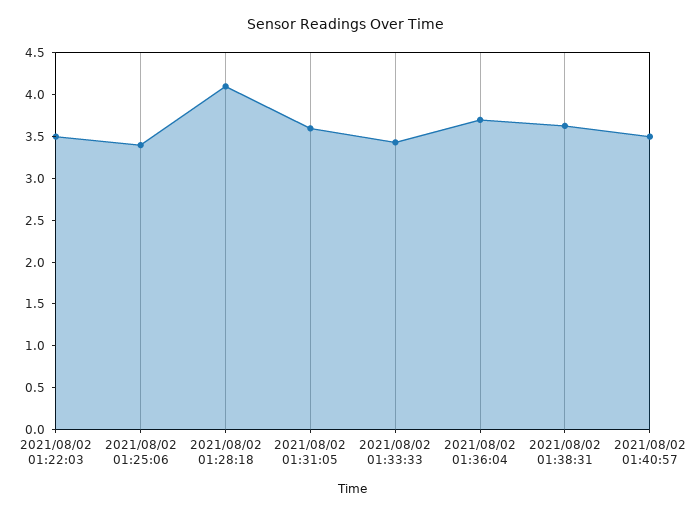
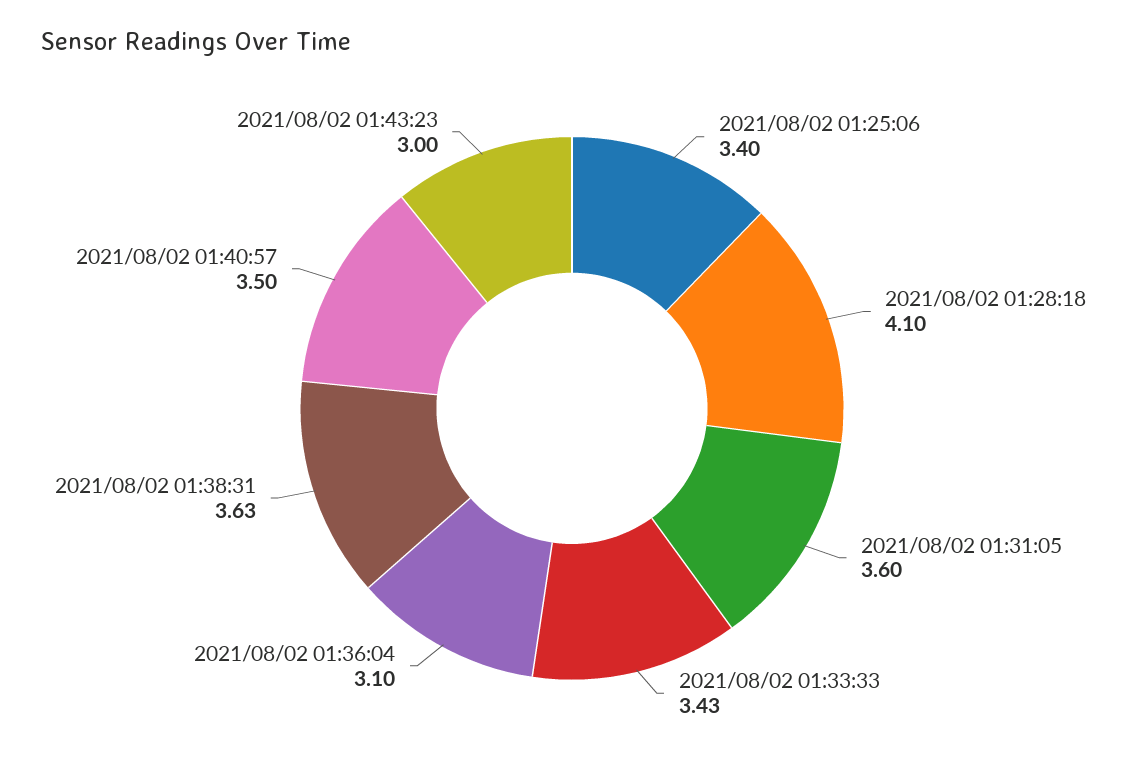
2021/08/02 01:22:03: 3.5 -> none
2021/08/02 01:36:04: 3.7 -> 3.1
2021/08/02 01:43:23: none -> 3

